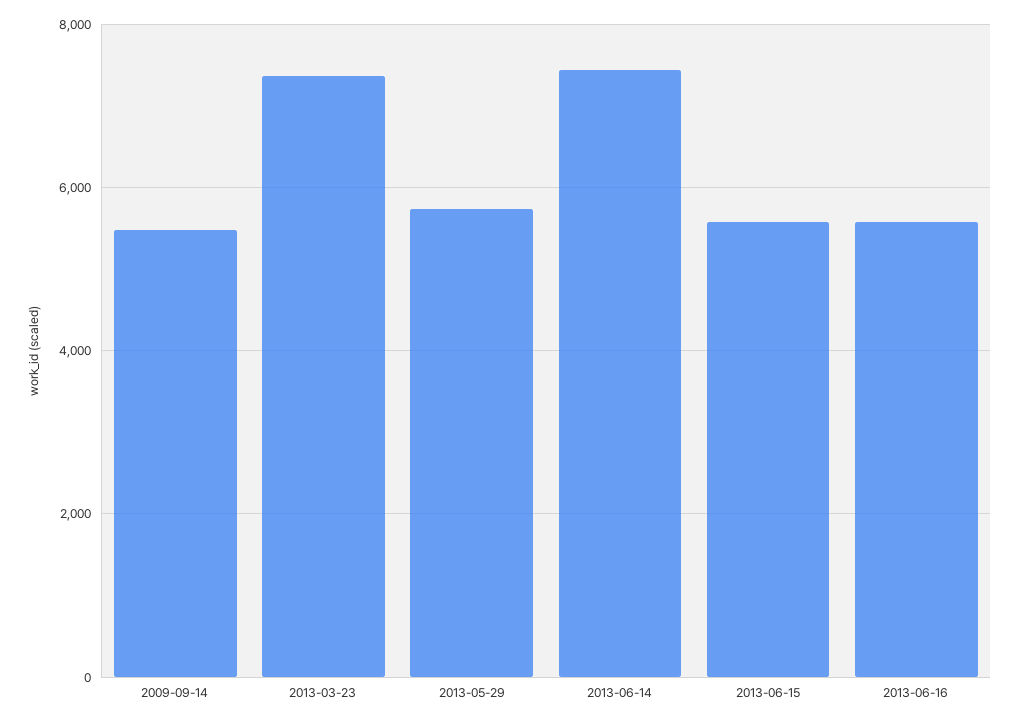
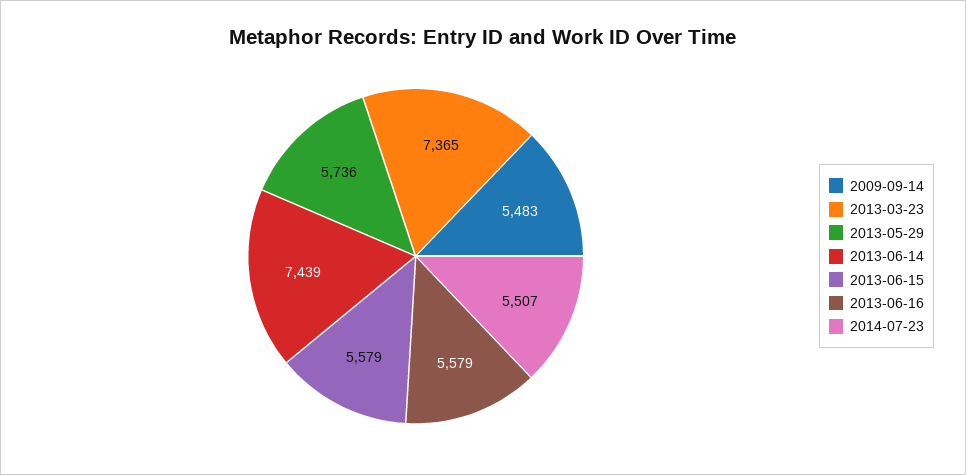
2014-07-23: none -> 5507

